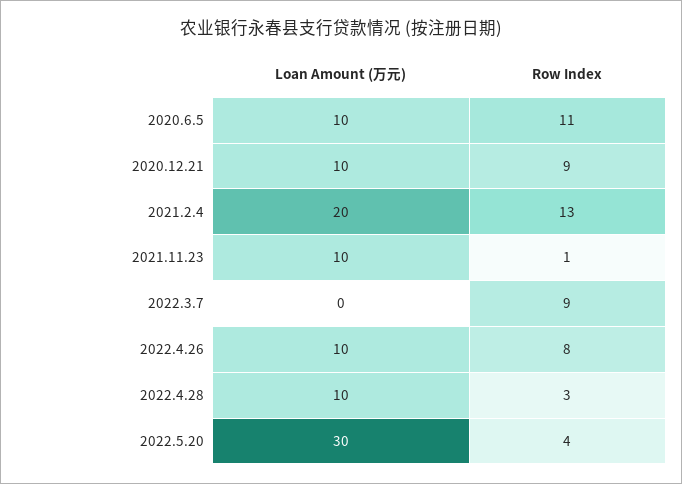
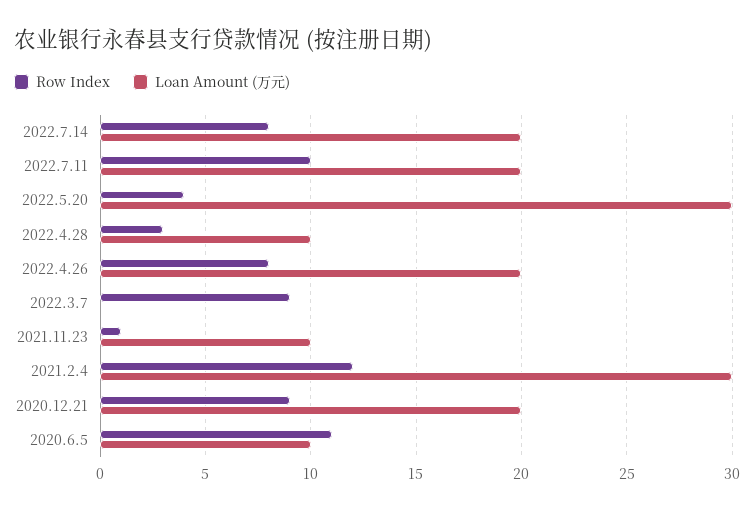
Loan Amount (万元), 2020.12.21: 10 -> 20
Loan Amount (万元), 2021.2.4: 20 -> 30
Row Index, 2021.2.4: 13 -> 12
Loan Amount (万元), 2022.4.26: 10 -> 20
Row Index, 2022.7.14: none -> 8
Loan Amount (万元), 2022.7.14: none -> 20
Row Index, 2022.7.11: none -> 10
Loan Amount (万元), 2022.7.11: none -> 20

